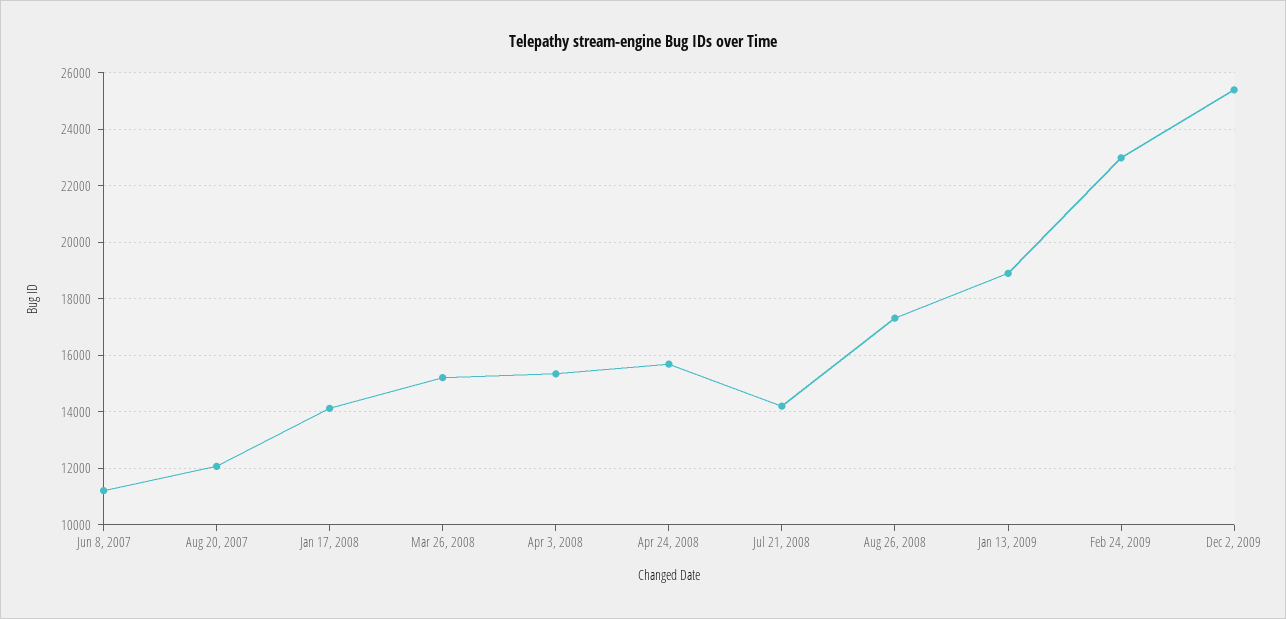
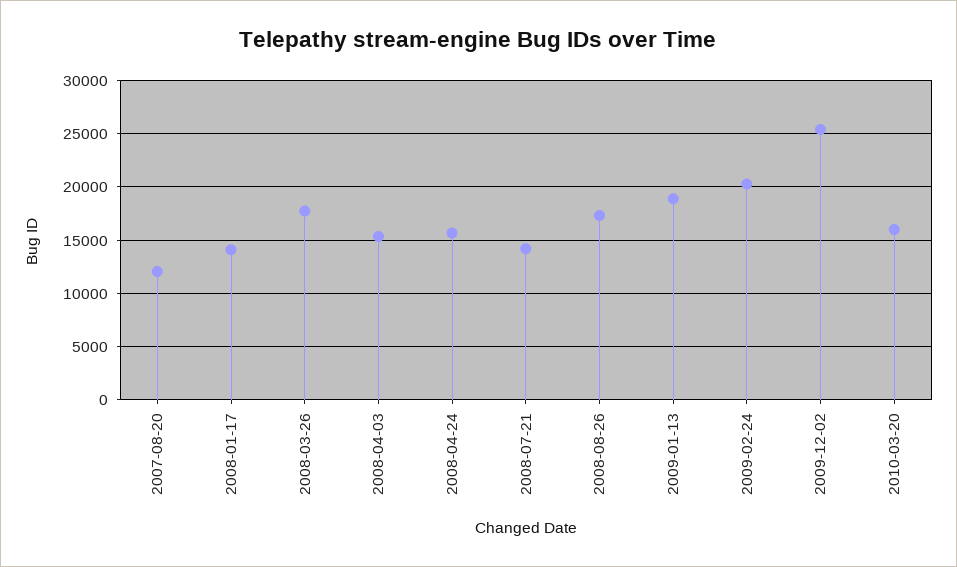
Jun 8, 2007: 11250 -> none
Mar 26, 2008: 15250 -> 18000
Feb 24, 2009: 23000 -> 20000
2010-03-20: none -> 16000

